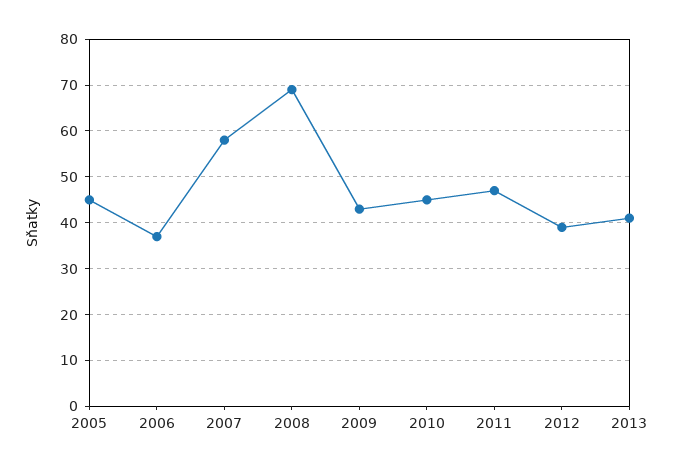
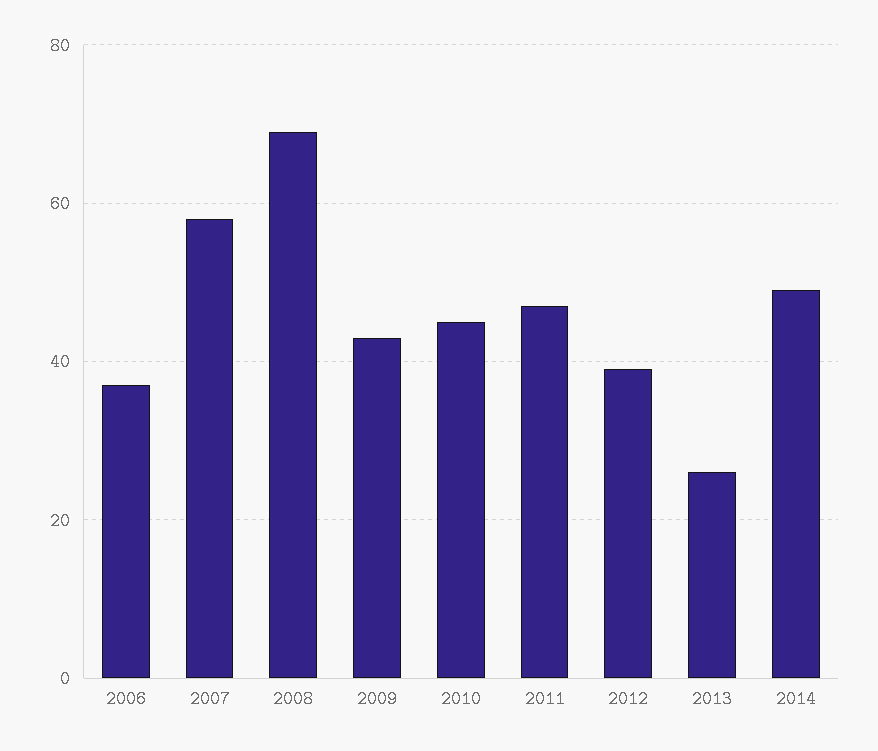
2005: 45 -> none
2013: 40 -> 25
2014: none -> 50

